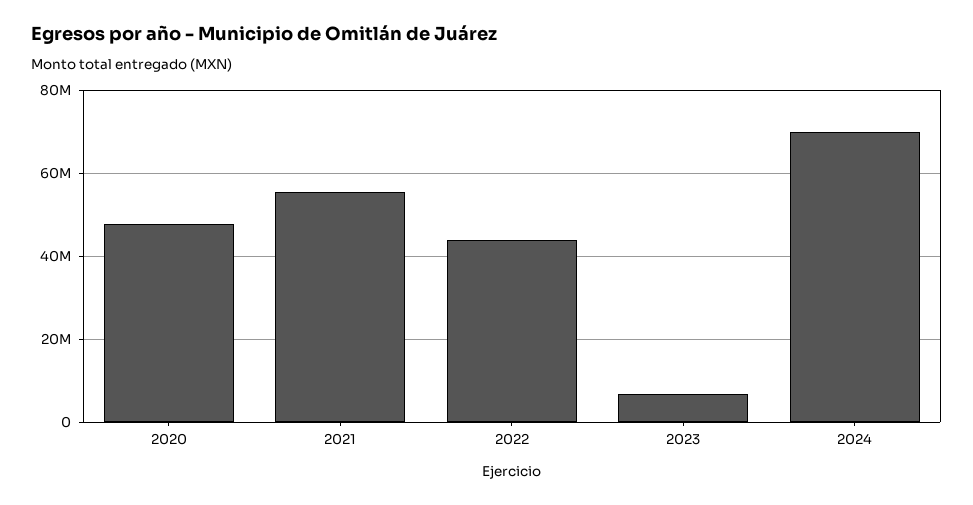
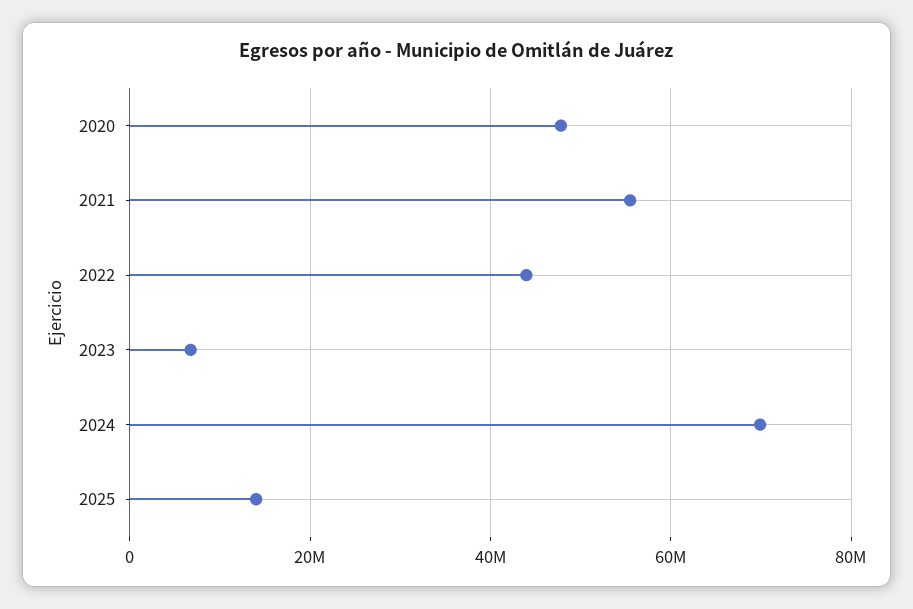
2025: none -> 14000000

